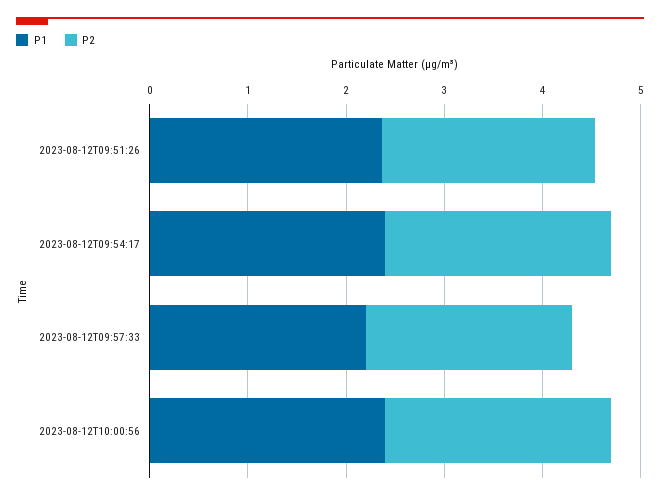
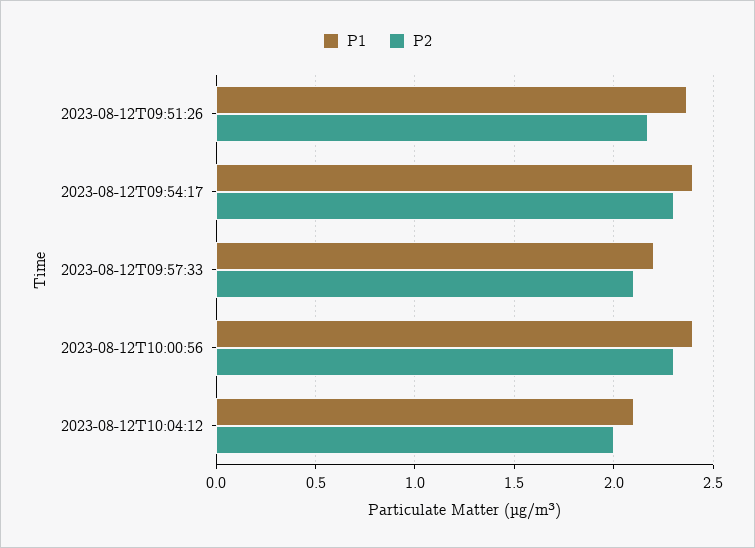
P1, 2023-08-12T10:04:12: none -> 2.1
P2, 2023-08-12T10:04:12: none -> 2

